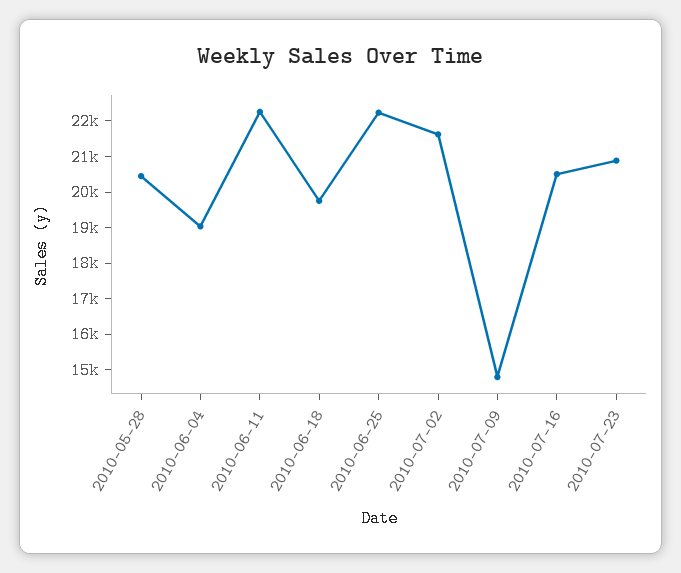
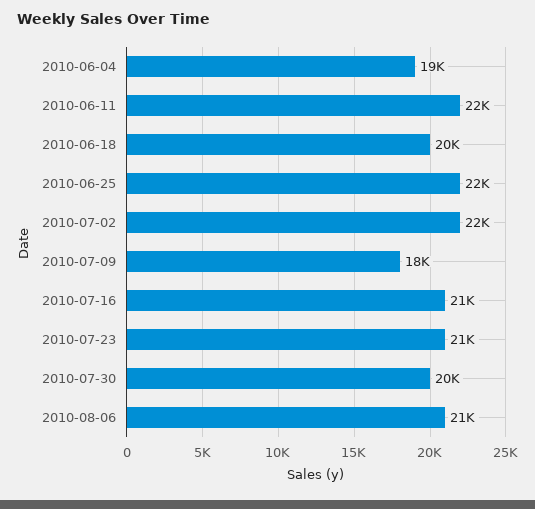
2010-05-28: 20500 -> none
2010-07-09: 14750 -> 18000
2010-07-30: none -> 20000
2010-08-06: none -> 21000

